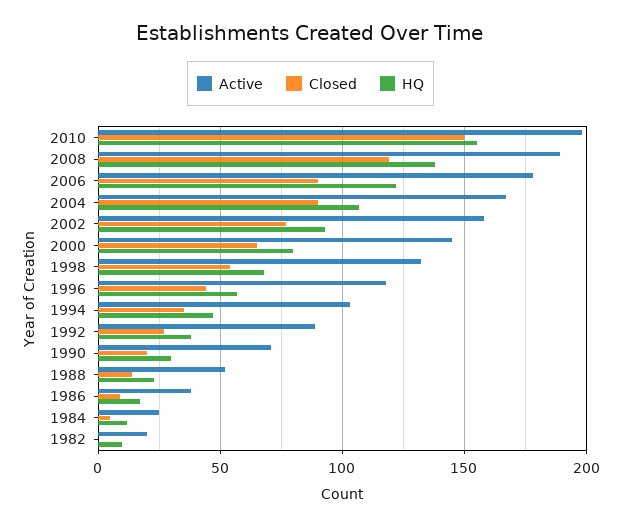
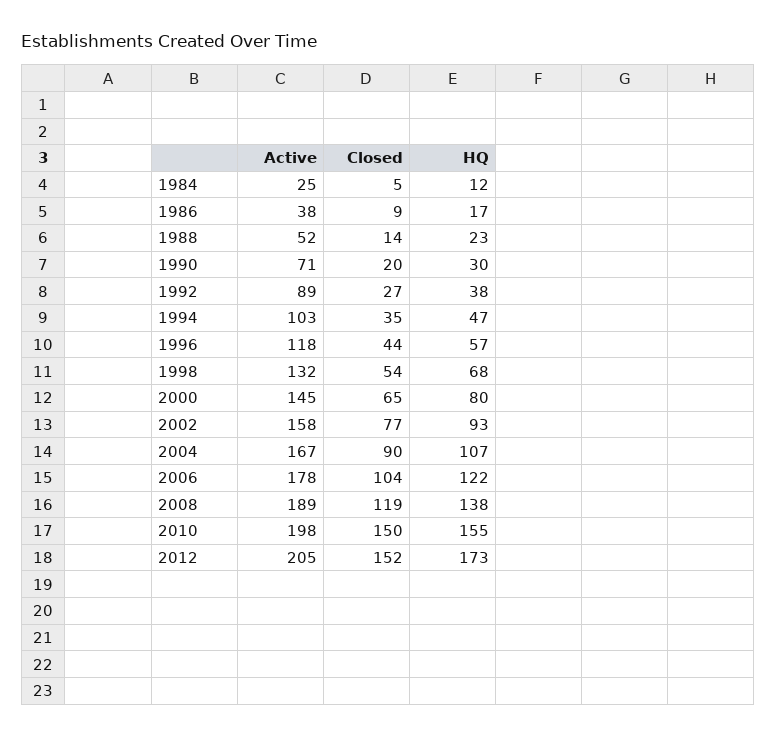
Closed, 2006: 90 -> 104
Active, 1982: 20 -> none
Closed, 1982: 0 -> none
HQ, 1982: 10 -> none
Active, 2012: none -> 205
Closed, 2012: none -> 152
HQ, 2012: none -> 173

